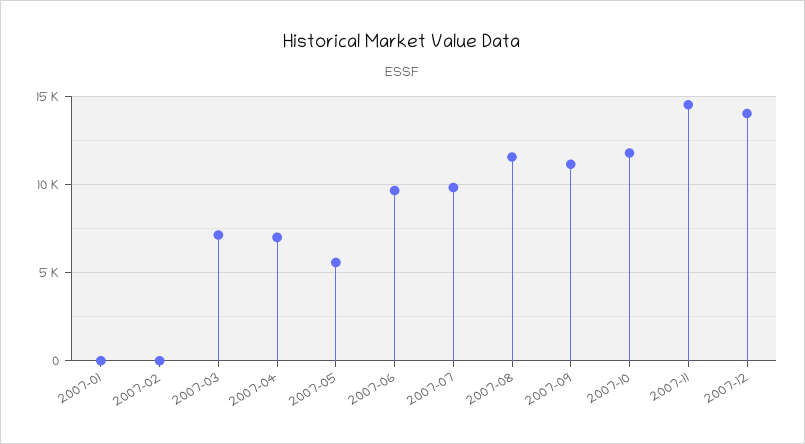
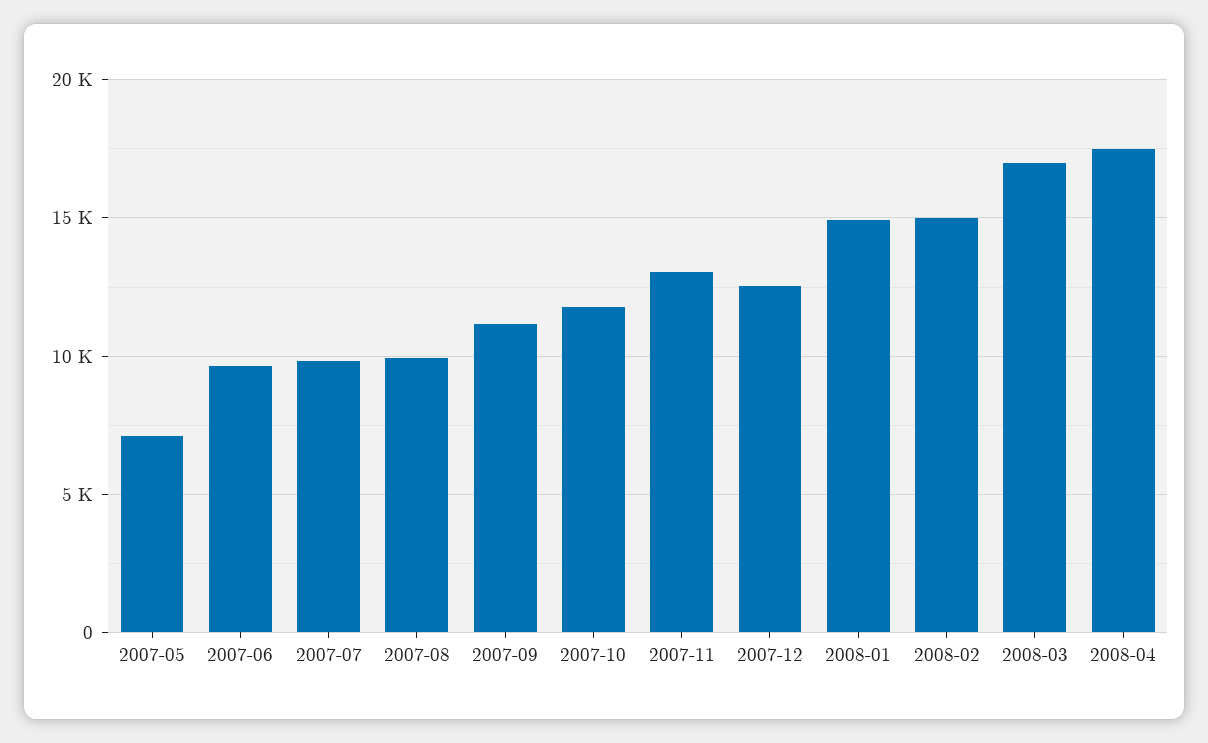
2007-01: 0 -> none
2007-02: 0 -> none
2007-03: 7000 -> none
2007-04: 7000 -> none
2007-05: 5500 -> 7000
2007-08: 11500 -> 10000
2007-11: 14500 -> 13000
2007-12: 14000 -> 12500
2008-01: none -> 15000
2008-02: none -> 15000
2008-03: none -> 17000
2008-04: none -> 17500

